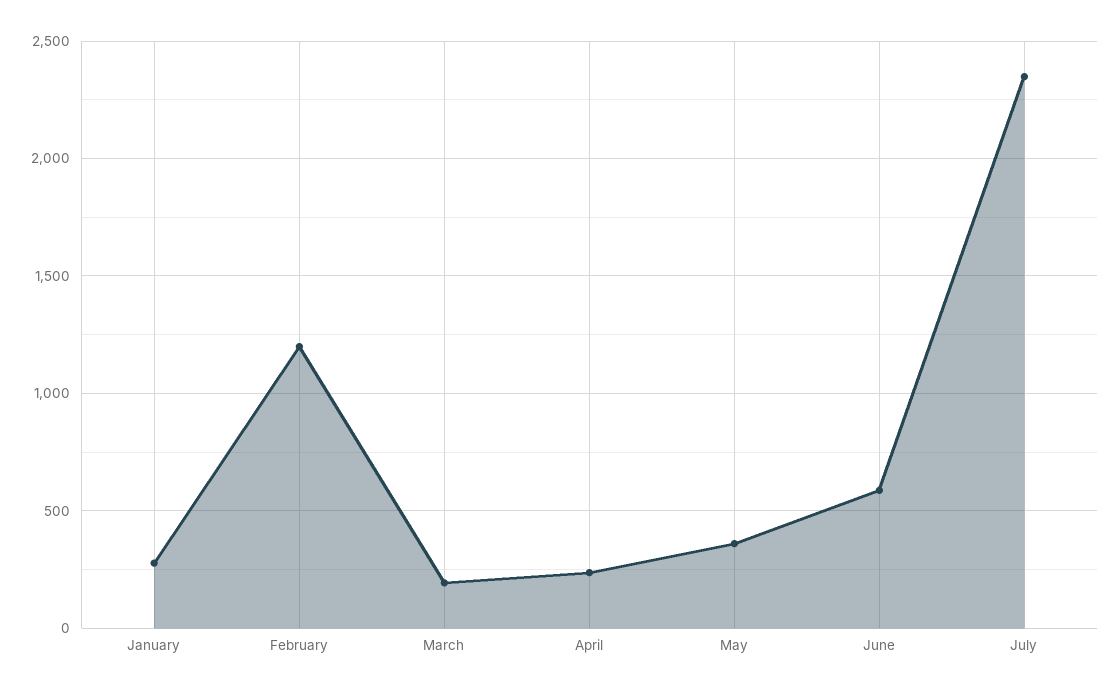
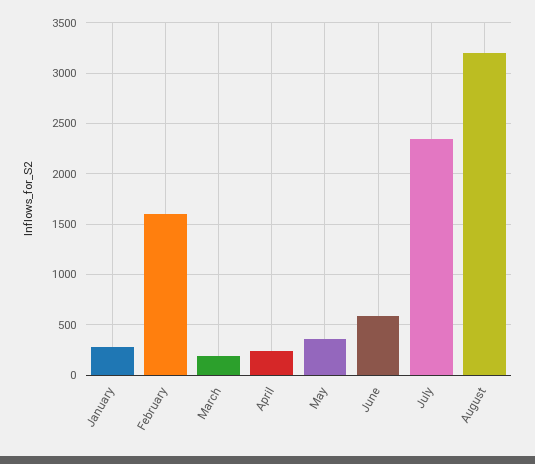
February: 1200 -> 1600
August: none -> 3200

